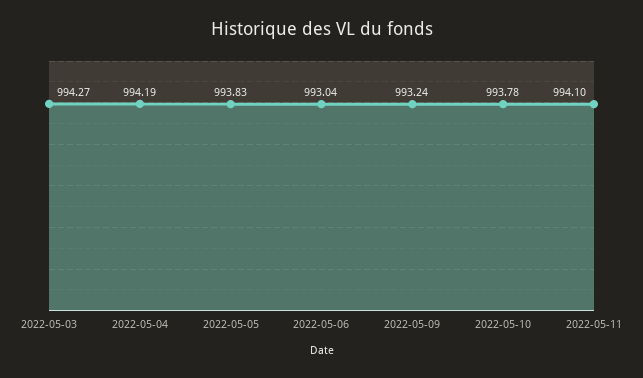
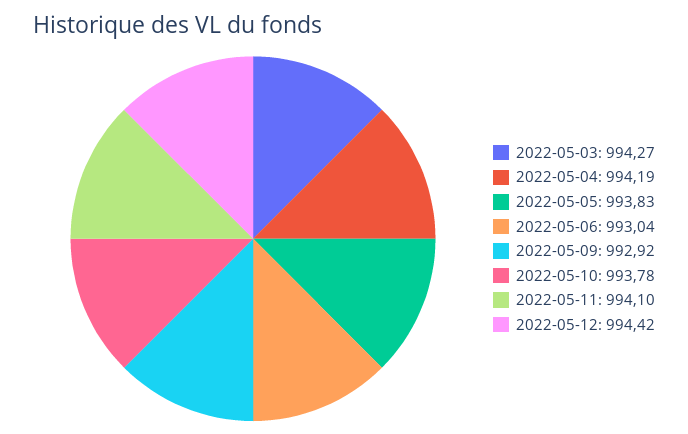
2022-05-09: 993.24 -> 992.92
2022-05-12: none -> 994.42

